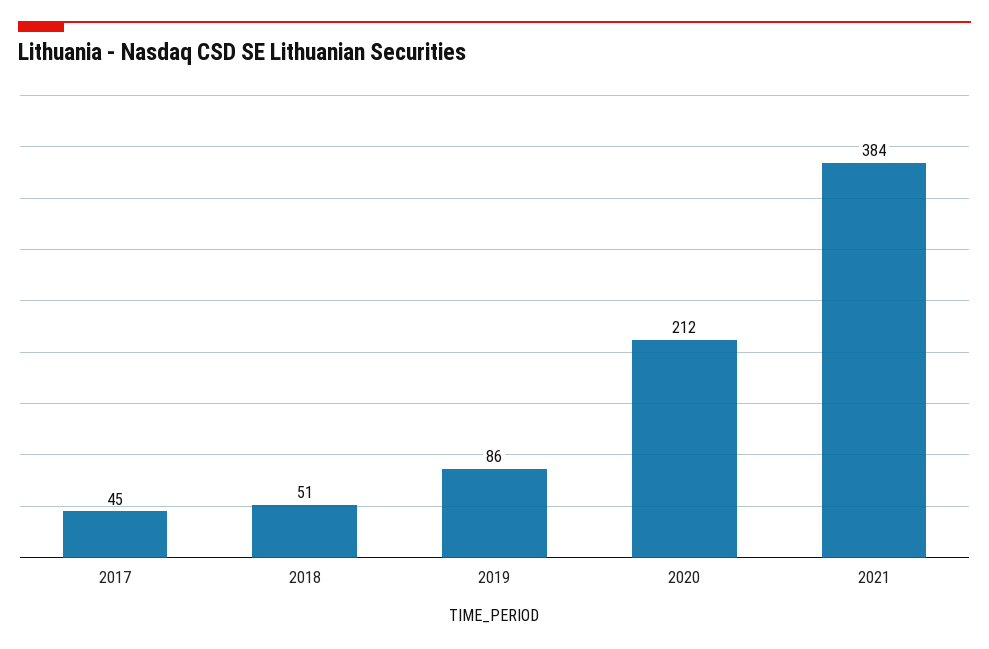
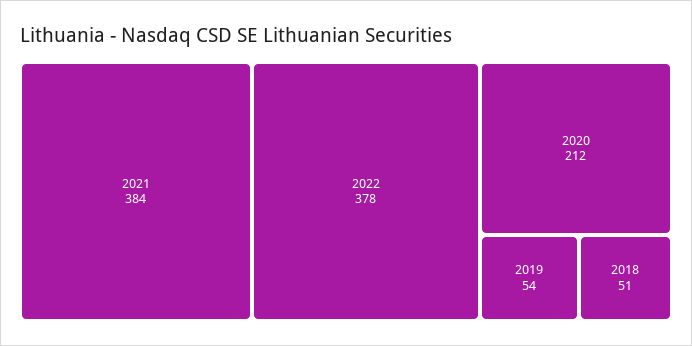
2017: 45 -> none
2019: 86 -> 54
2022: none -> 378

